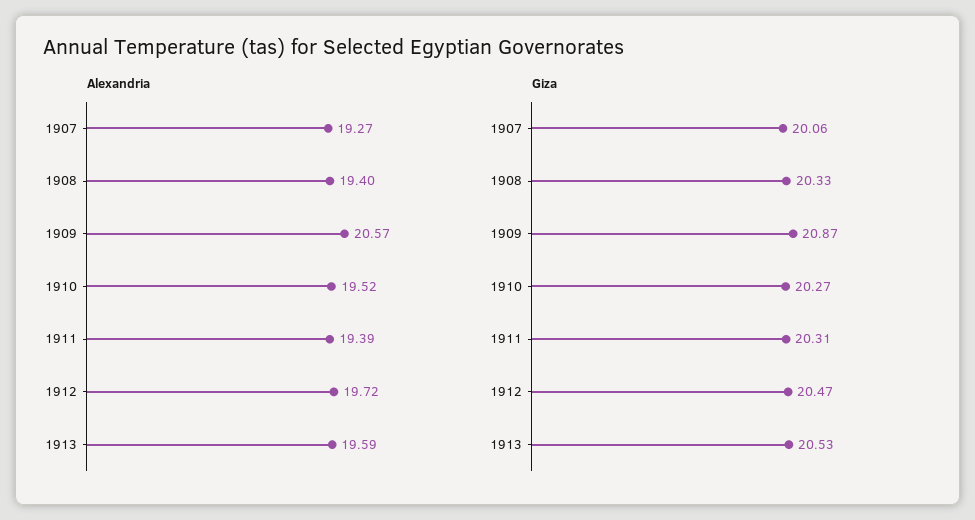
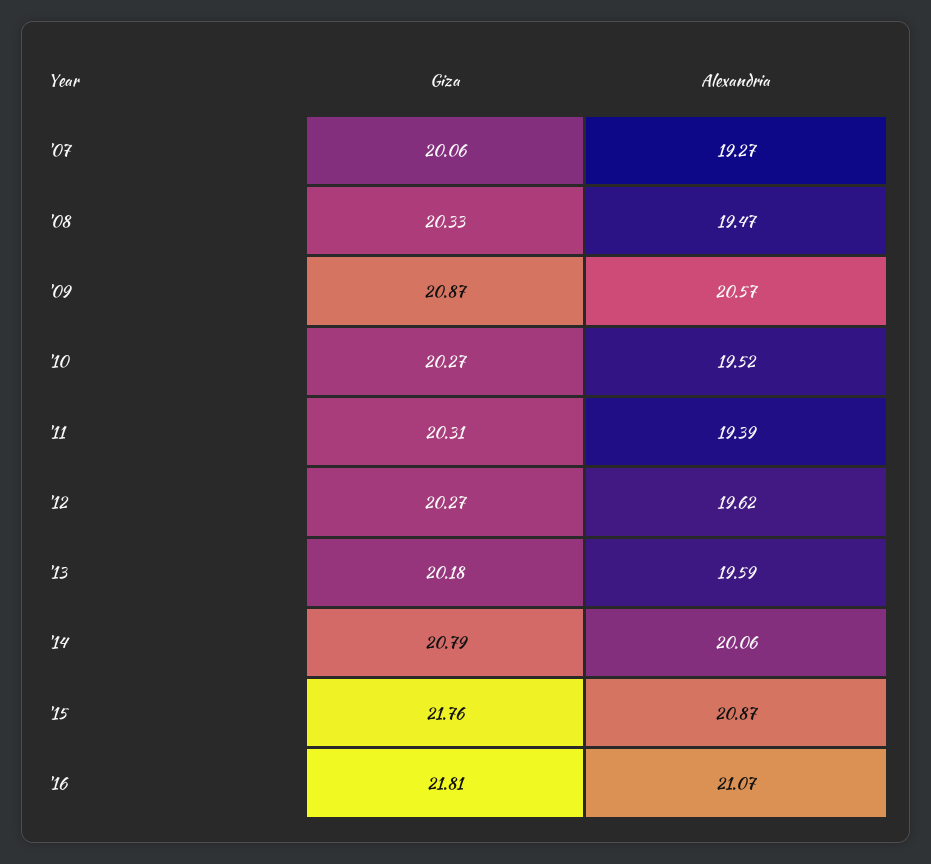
Alexandria, 1908: 19.4 -> 19.47
Alexandria, 1912: 19.72 -> 19.62
Giza, 1912: 20.47 -> 20.27
Giza, 1913: 20.53 -> 20.18
Giza, '14: none -> 20.79
Alexandria, '14: none -> 20.06
Giza, '15: none -> 21.76
Alexandria, '15: none -> 20.87
Giza, '16: none -> 21.81
Alexandria, '16: none -> 21.07

